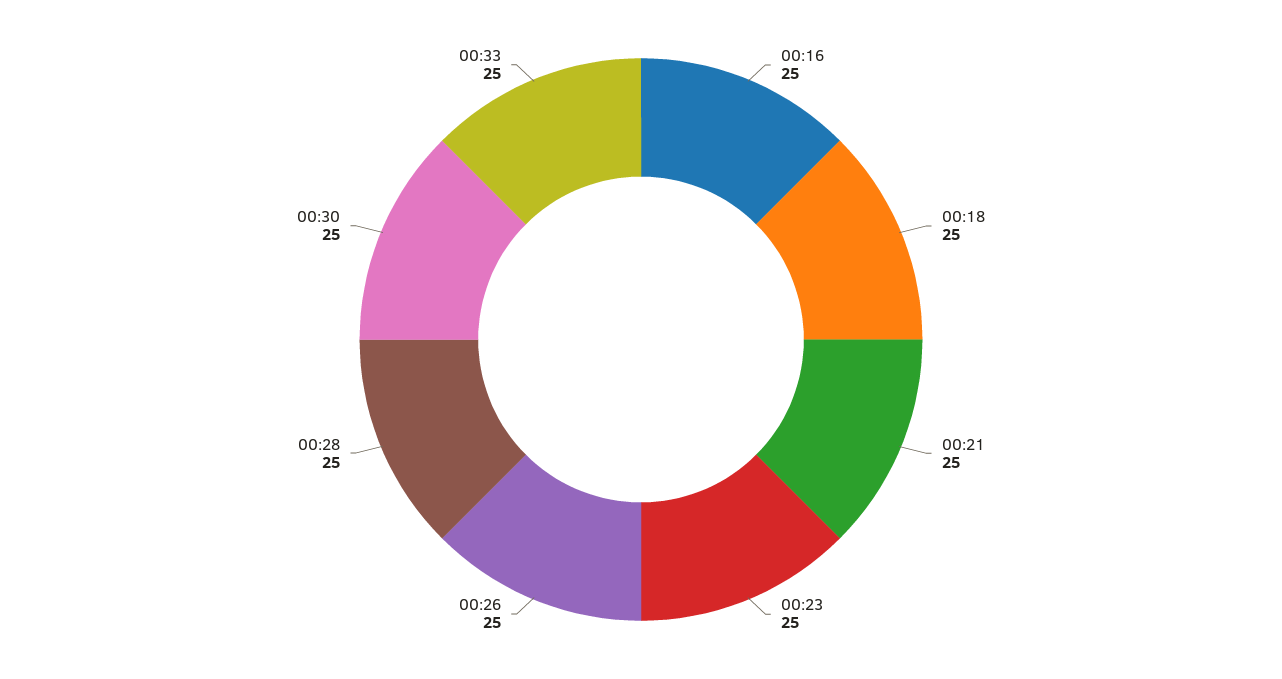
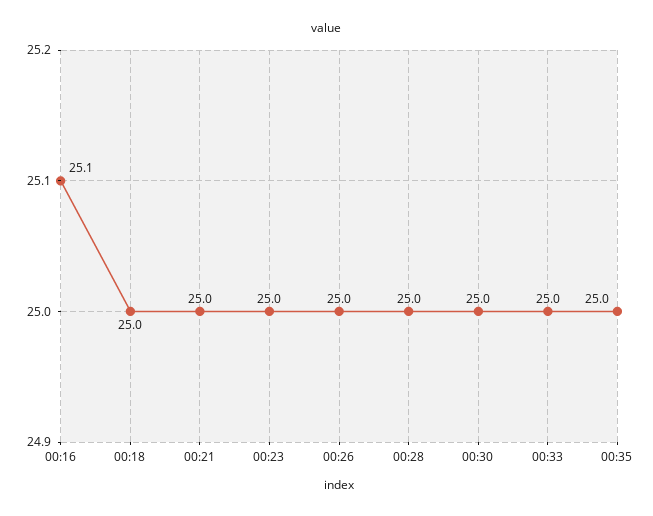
00:16: 25 -> 25.1
00:35: none -> 25

